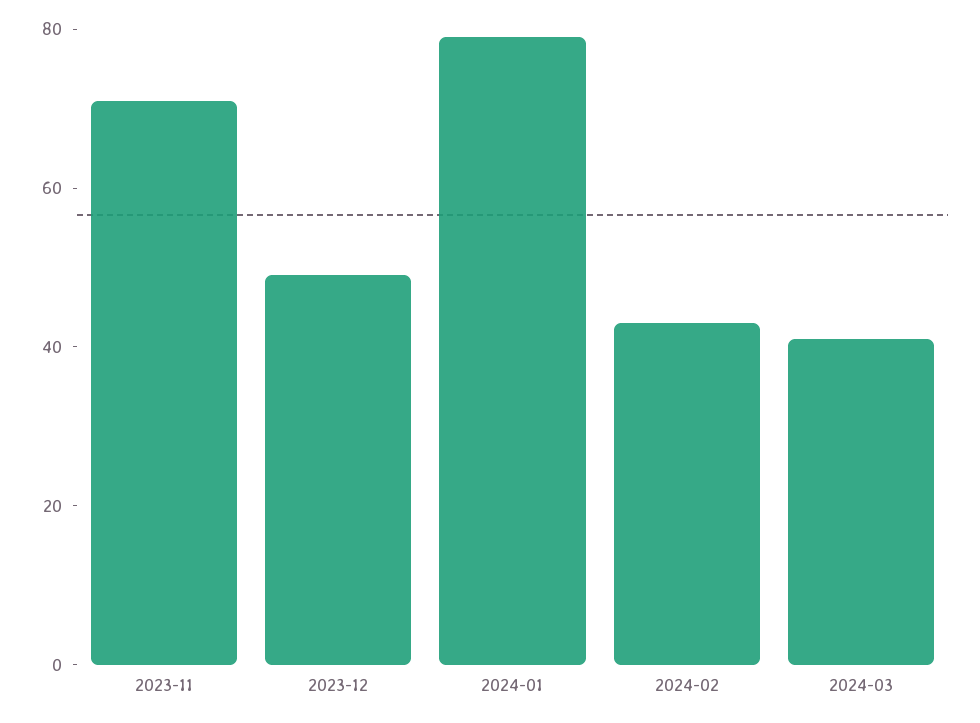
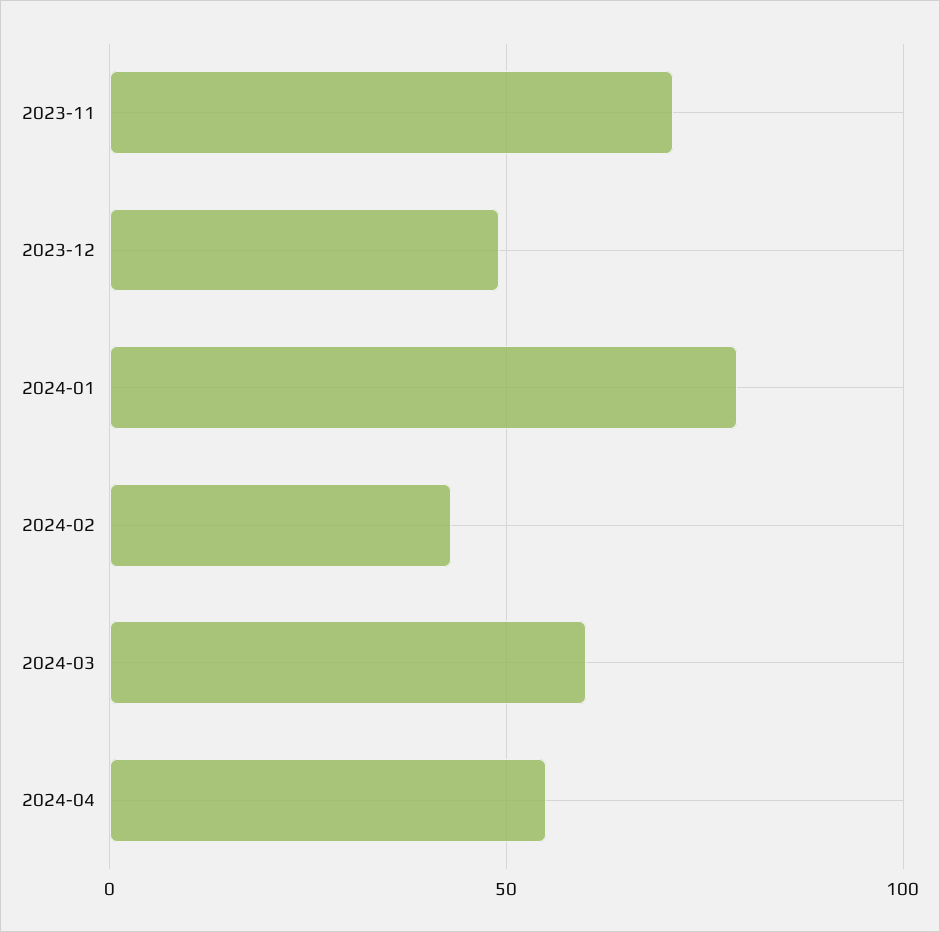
2024-03: 40 -> 60
2024-04: none -> 55

